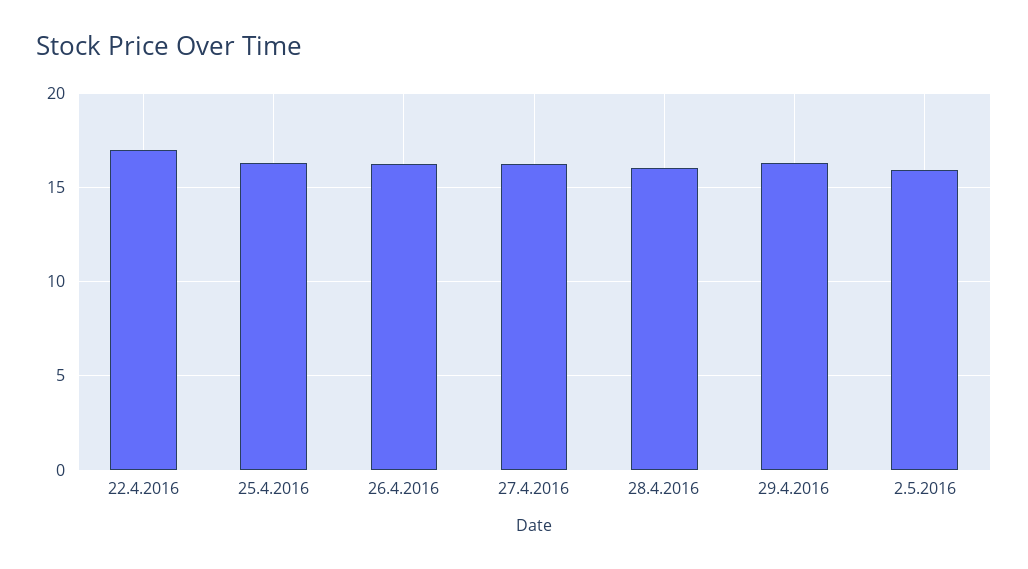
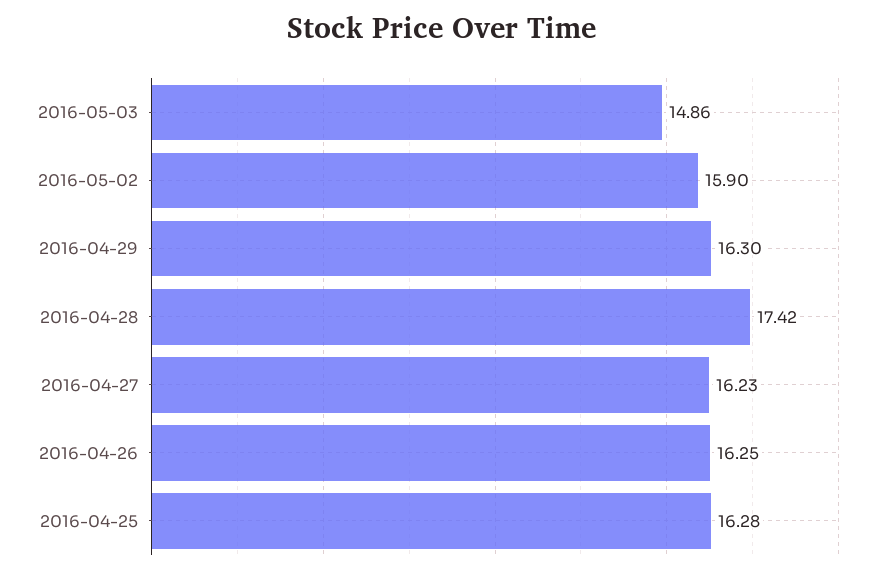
22.4.2016: 17 -> none
28.4.2016: 16 -> 17.42
2016-05-03: none -> 14.86

